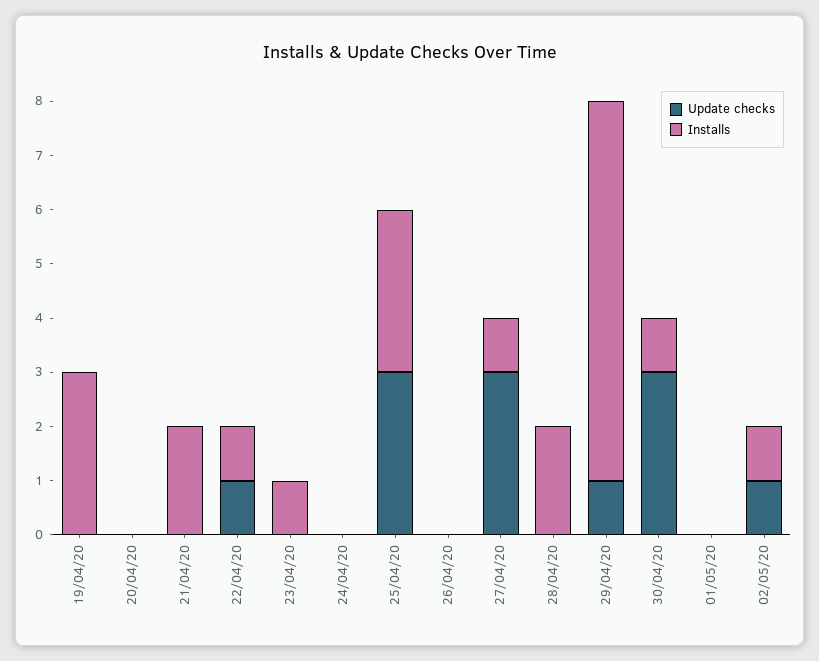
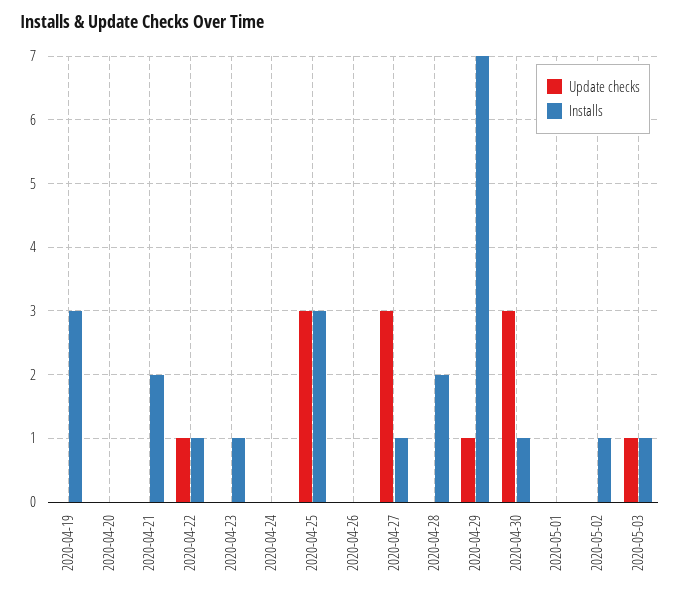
Update checks, 02/05/20: 1 -> 0
Update checks, 2020-05-03: none -> 1
Installs, 2020-05-03: none -> 1

